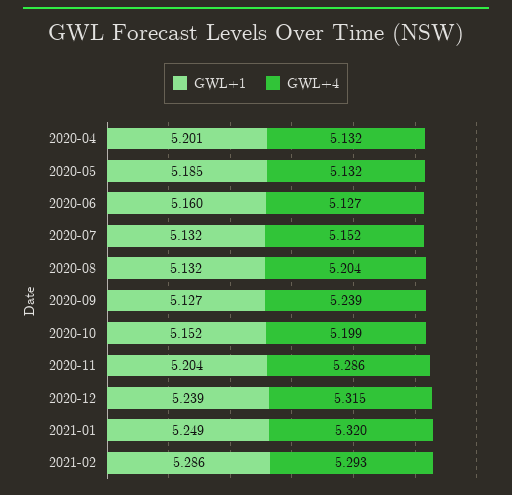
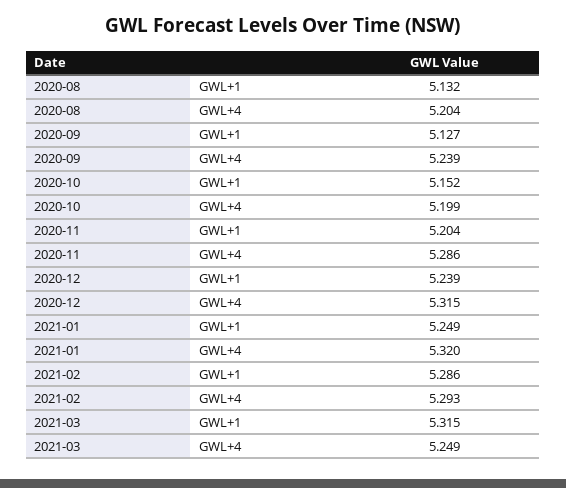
GWL+1, 2020-04: 5.201 -> none
GWL+4, 2020-04: 5.132 -> none
GWL+1, 2020-05: 5.185 -> none
GWL+4, 2020-05: 5.132 -> none
GWL+1, 2020-06: 5.16 -> none
GWL+4, 2020-06: 5.127 -> none
GWL+1, 2020-07: 5.132 -> none
GWL+4, 2020-07: 5.152 -> none
GWL+1, 2021-03: none -> 5.315
GWL+4, 2021-03: none -> 5.249

